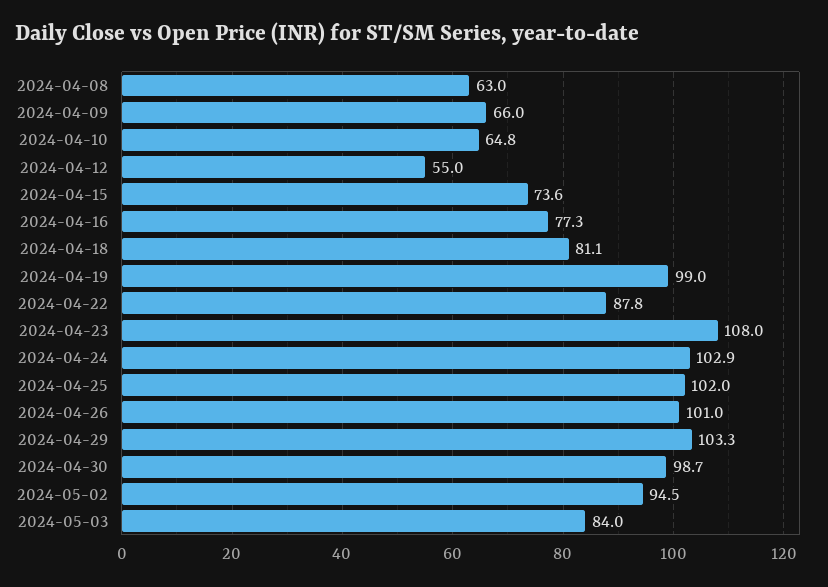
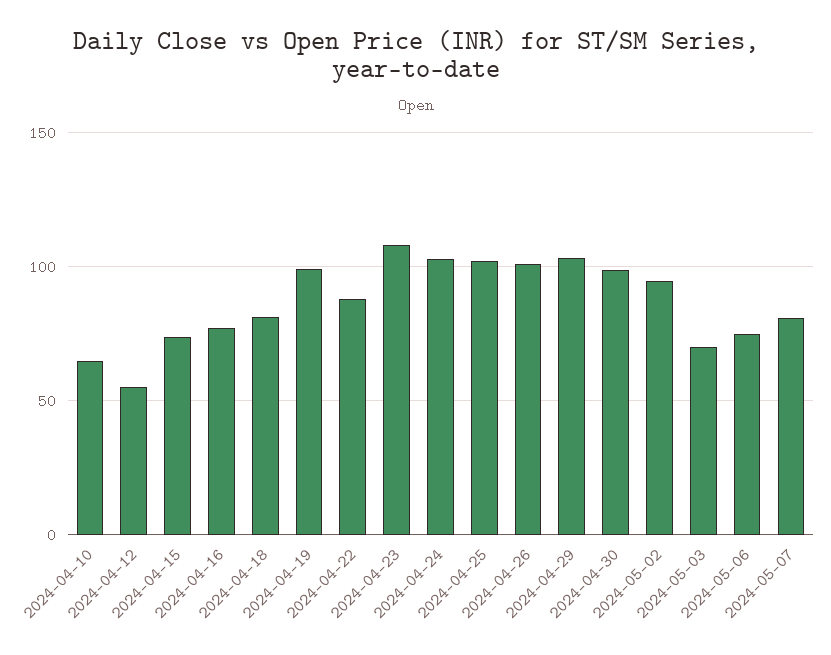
2024-04-08: 63 -> none
2024-04-09: 66 -> none
2024-05-03: 84 -> 70
2024-05-06: none -> 75
2024-05-07: none -> 80

